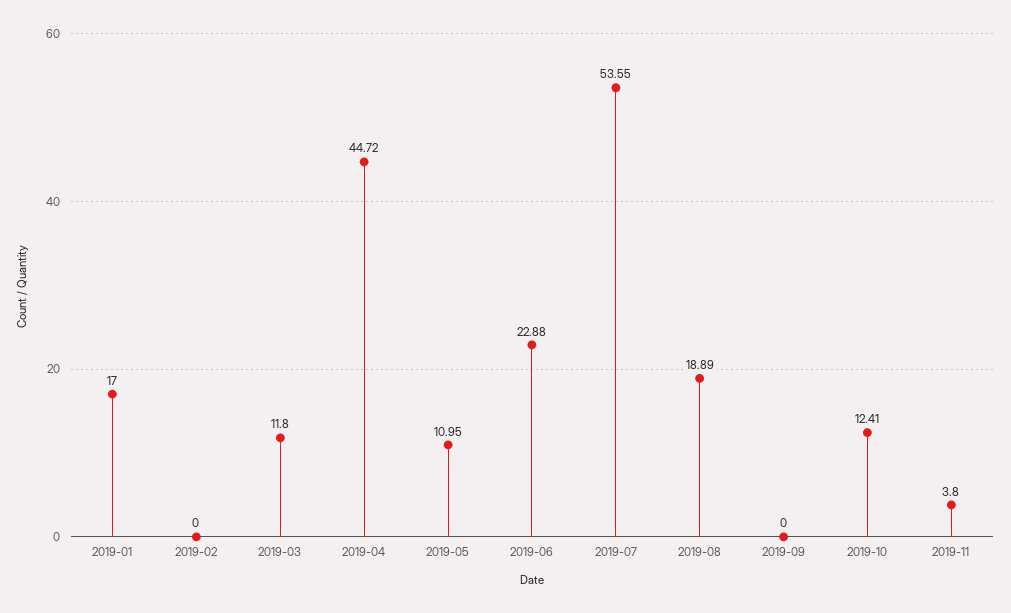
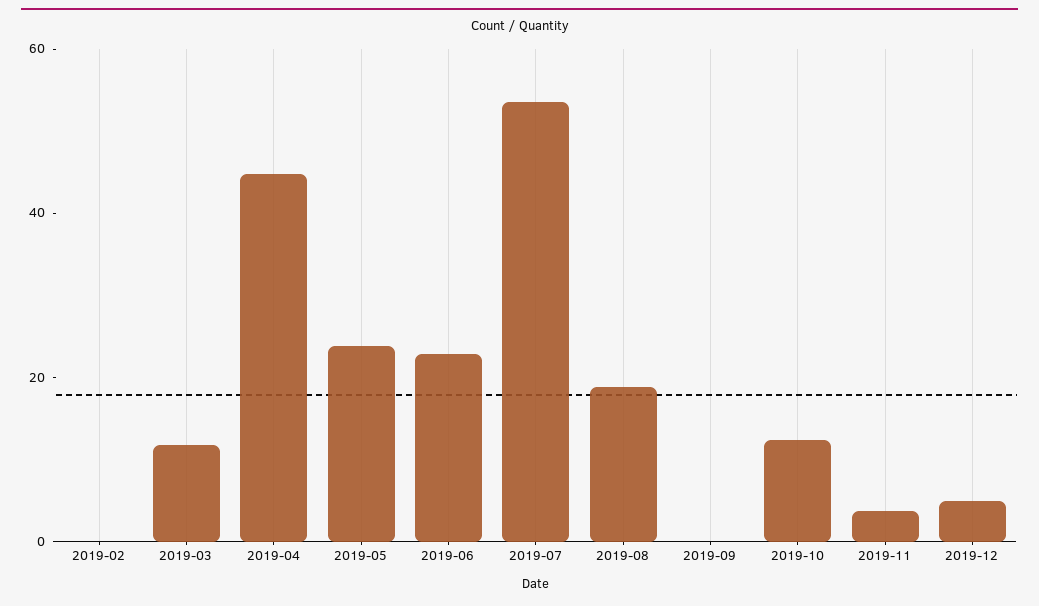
2019-01: 17 -> none
2019-05: 10.95 -> 25
2019-12: none -> 5

